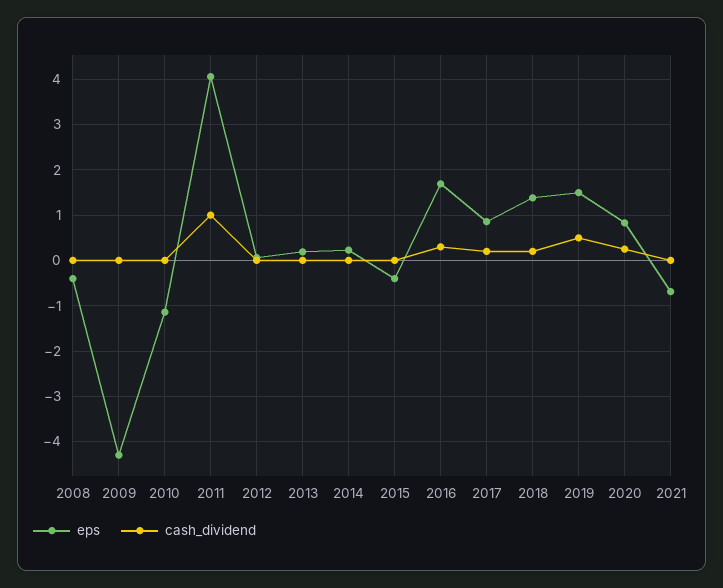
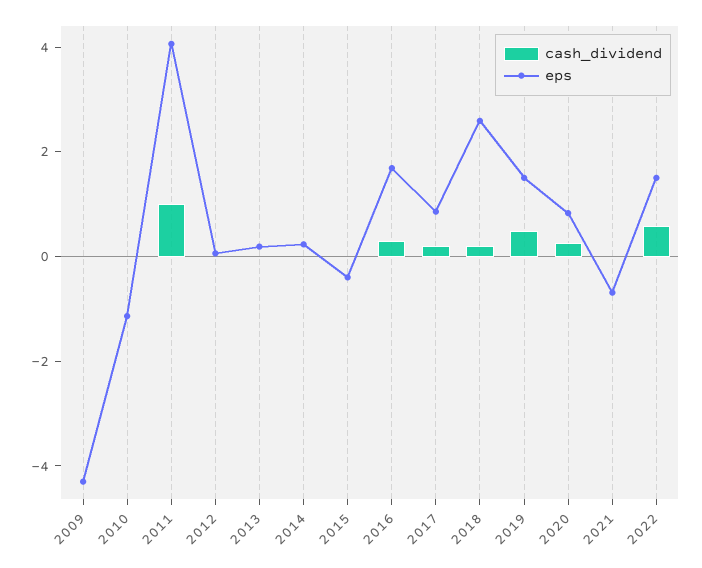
eps, 2008: -0.4 -> none
cash_dividend, 2008: 0 -> none
eps, 2018: 1.4 -> 2.5
cash_dividend, 2022: none -> 0.5
eps, 2022: none -> 1.5

